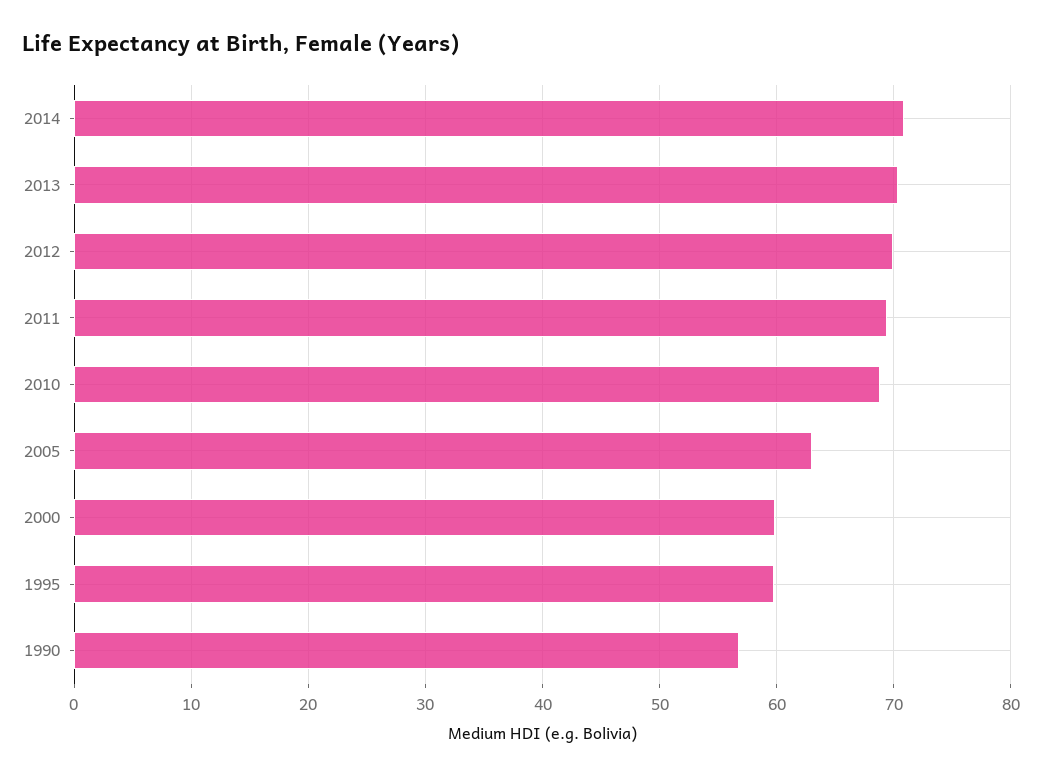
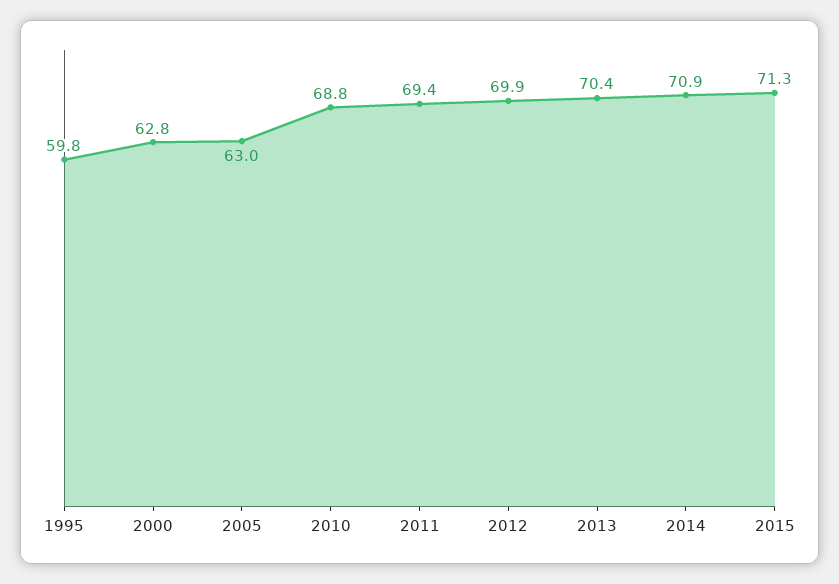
2000: 60 -> 62.8
1990: 57 -> none
2015: none -> 71.3

